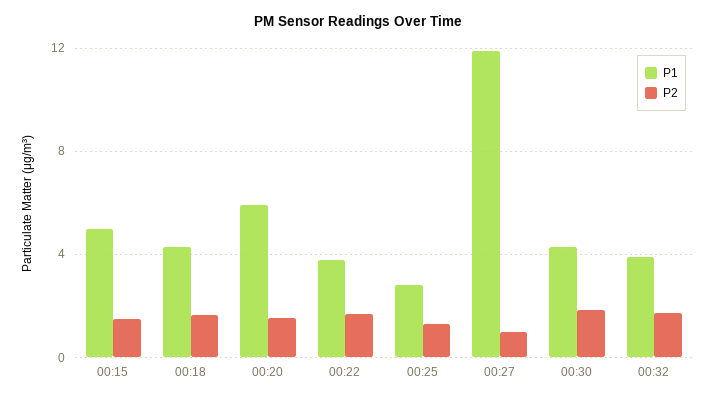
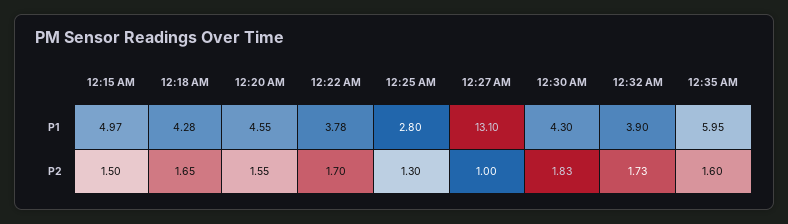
P1, 00:20: 6 -> 4.55
P1, 00:27: 12 -> 13.1
P1, 12:35 AM: none -> 5.95
P2, 12:35 AM: none -> 1.6

